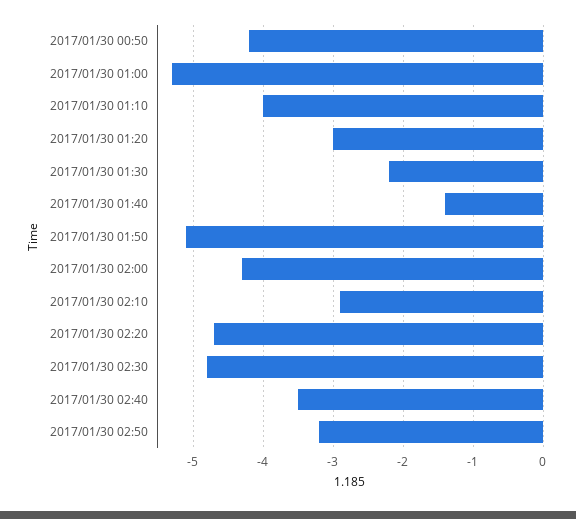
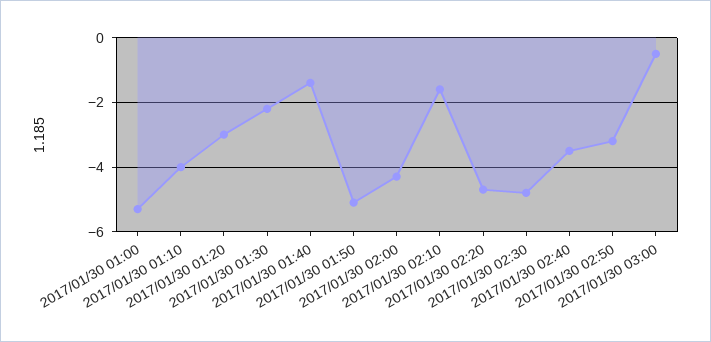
2017/01/30 00:50: -4.2 -> none
2017/01/30 02:10: -2.9 -> -1.5
2017/01/30 03:00: none -> -0.5

